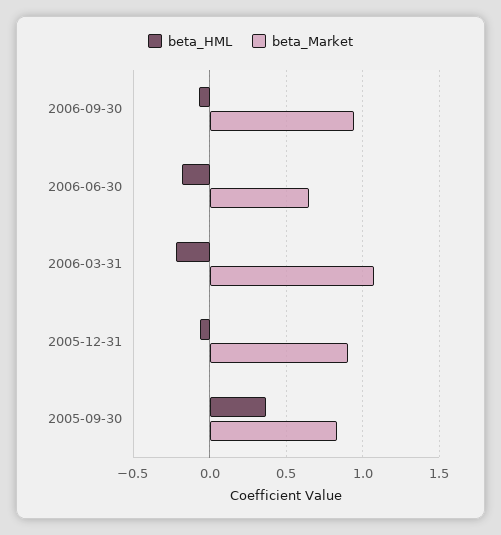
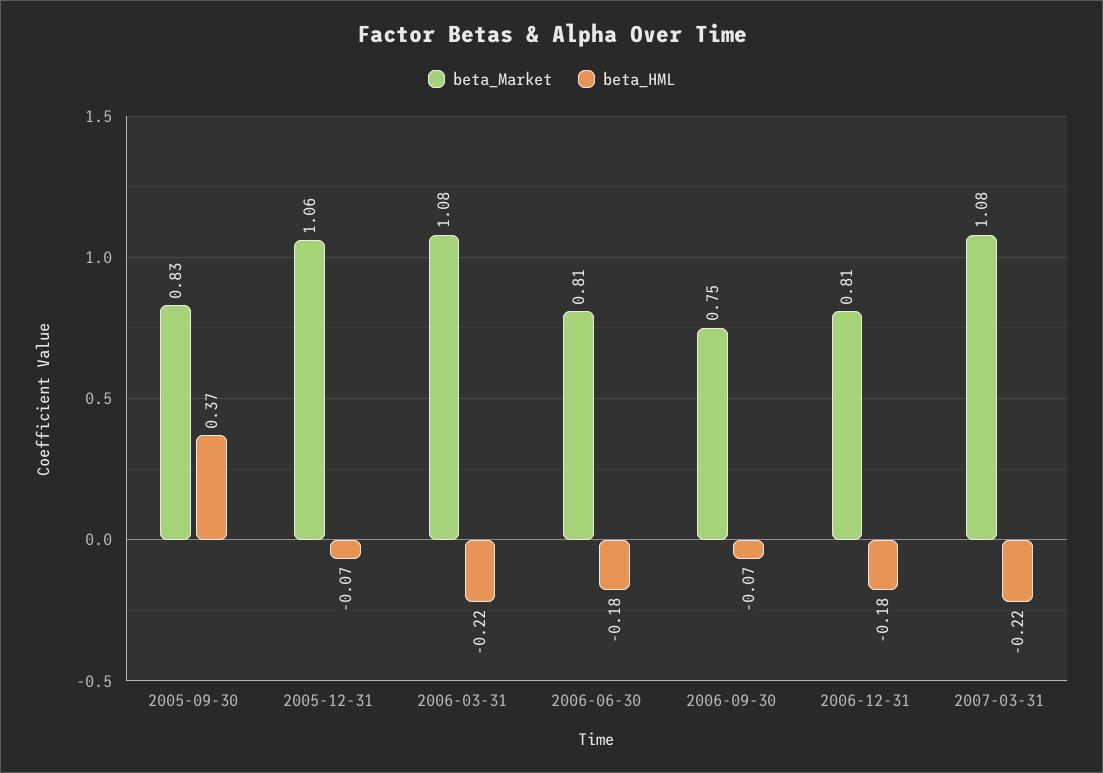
beta_Market, 2006-09-30: 0.95 -> 0.75
beta_Market, 2006-06-30: 0.65 -> 0.81
beta_Market, 2005-12-31: 0.9 -> 1.06
beta_Market, 2006-12-31: none -> 0.81
beta_HML, 2006-12-31: none -> -0.18
beta_Market, 2007-03-31: none -> 1.08
beta_HML, 2007-03-31: none -> -0.22

